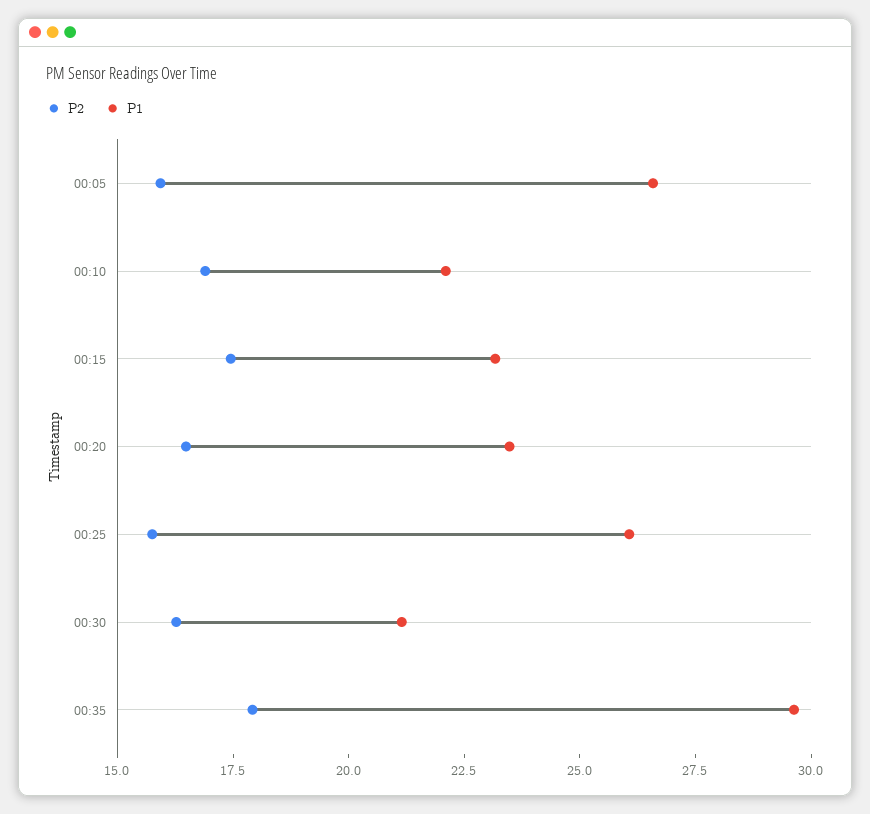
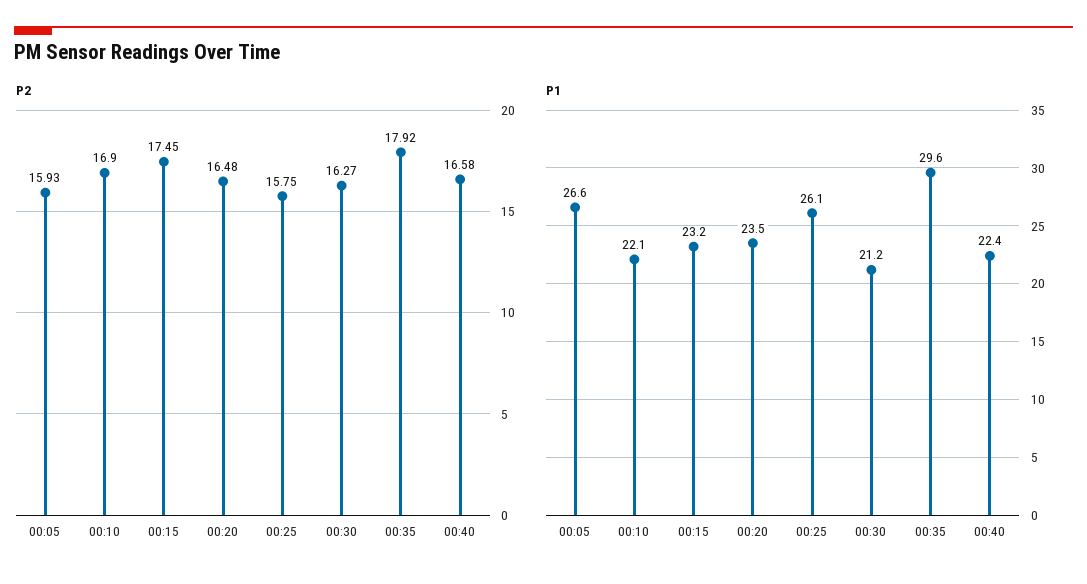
P2, 00:40: none -> 16.58
P1, 00:40: none -> 22.4

